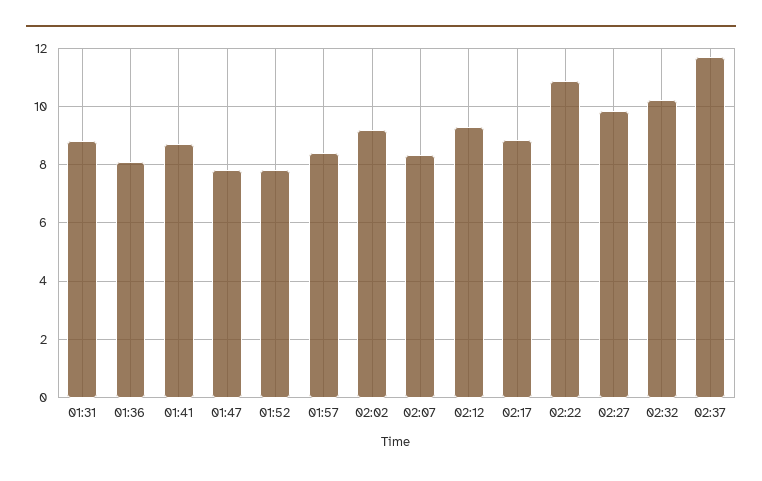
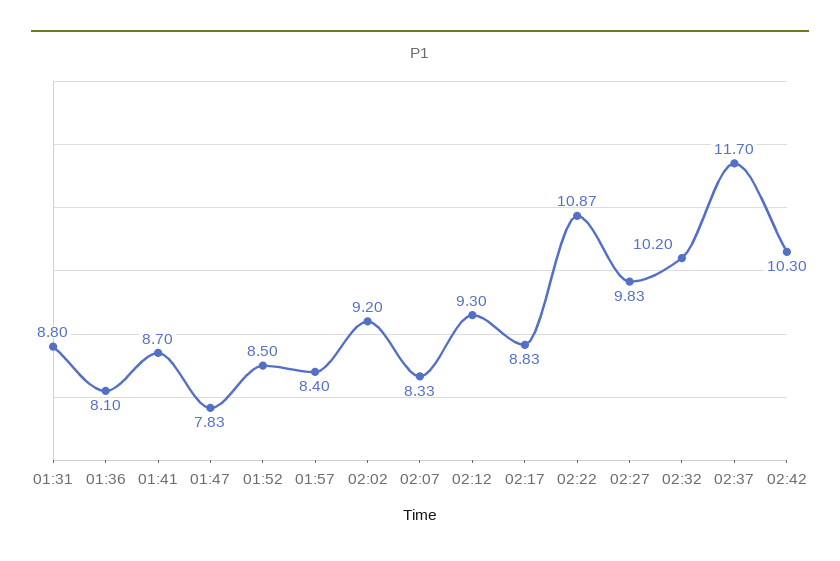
01:52: 7.75 -> 8.5
02:42: none -> 10.3

